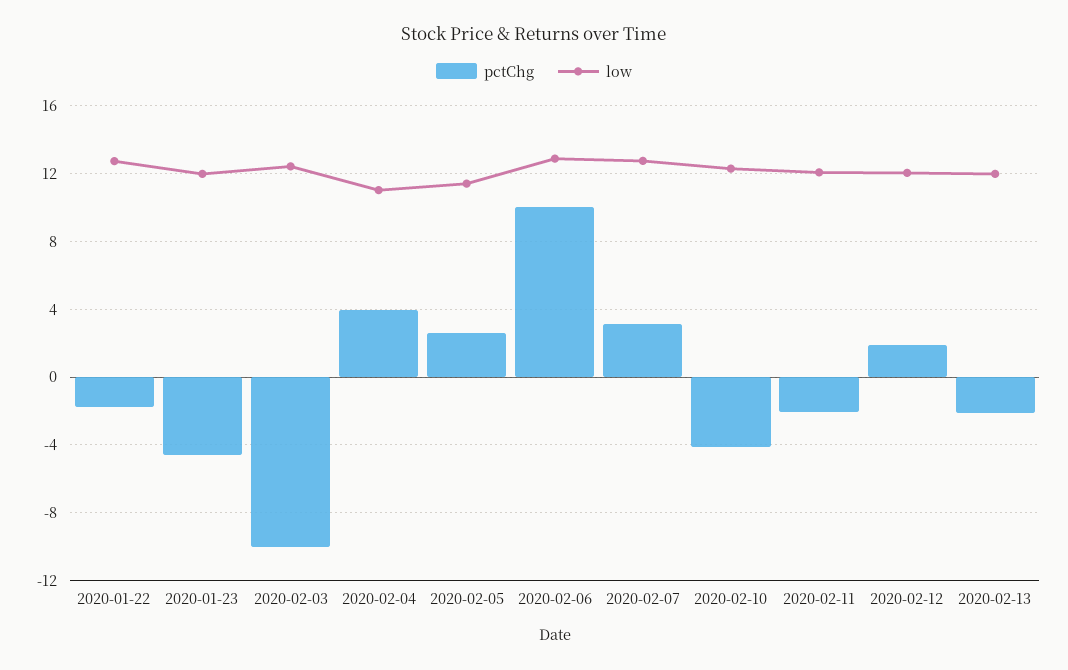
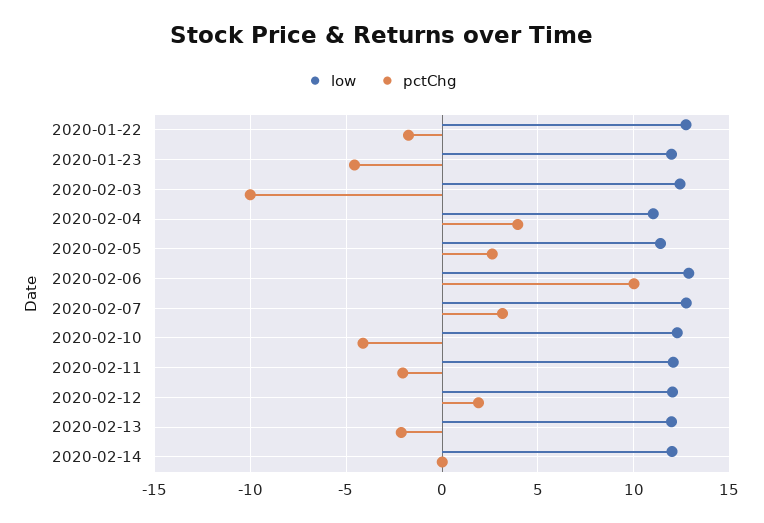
low, 2020-02-14: none -> 12
pctChg, 2020-02-14: none -> 0

